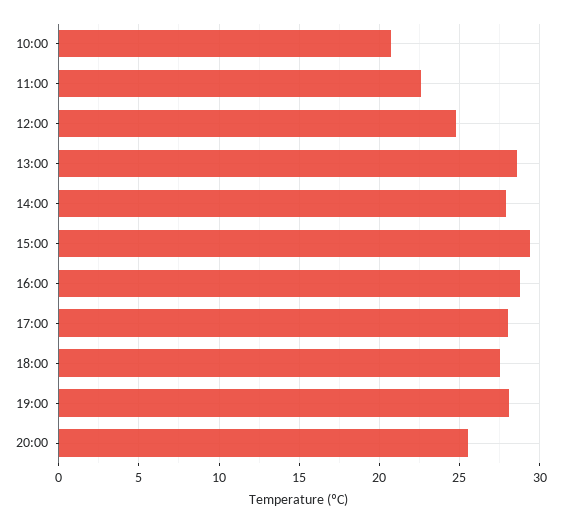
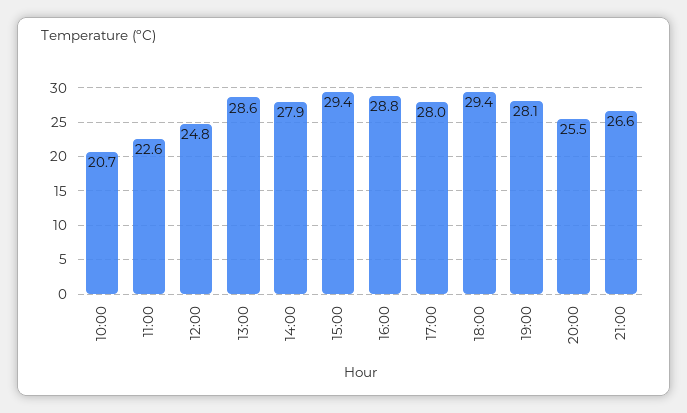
18:00: 27.5 -> 29.4
21:00: none -> 26.6

